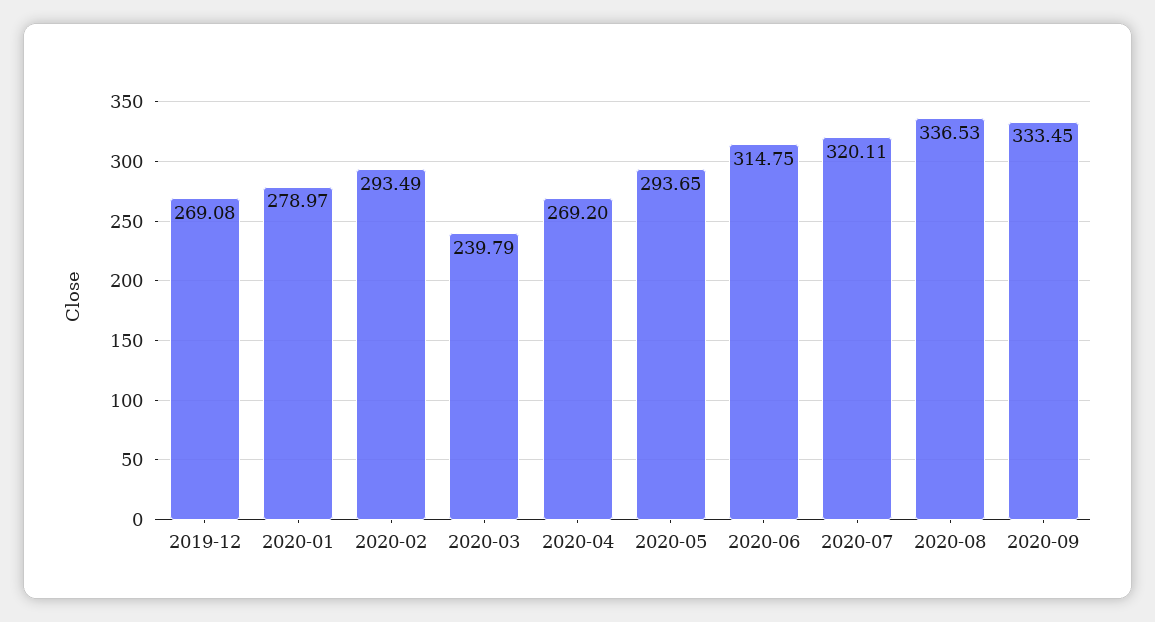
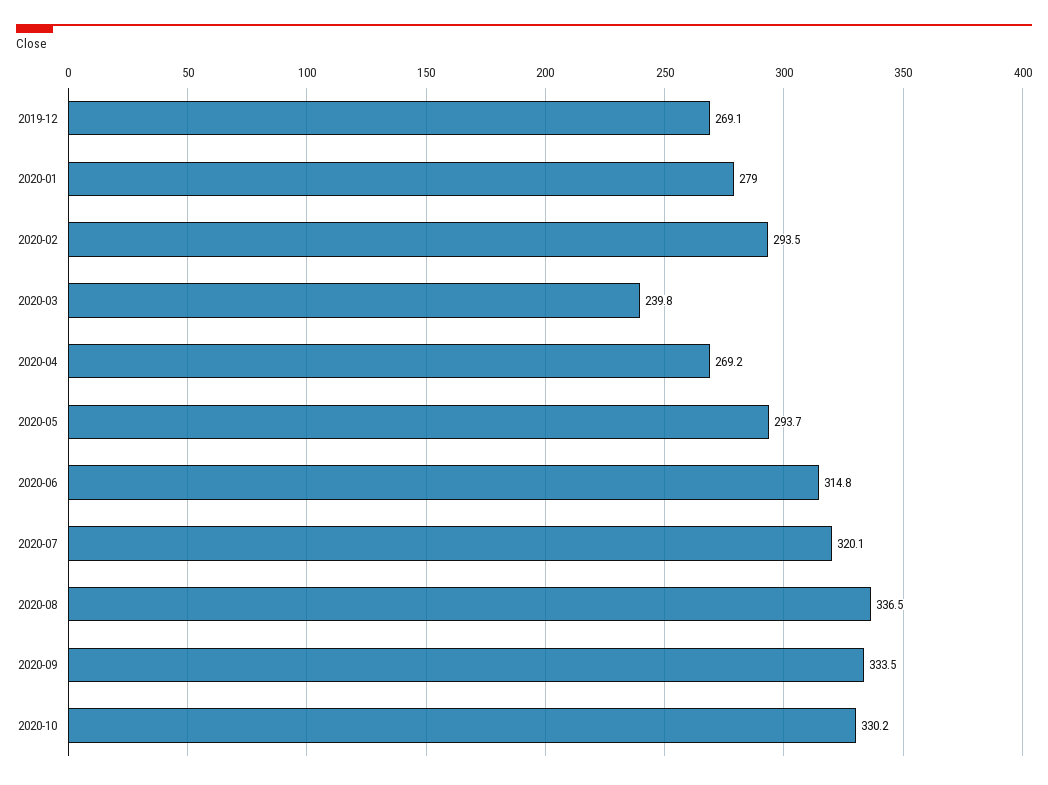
2020-10: none -> 330.2

